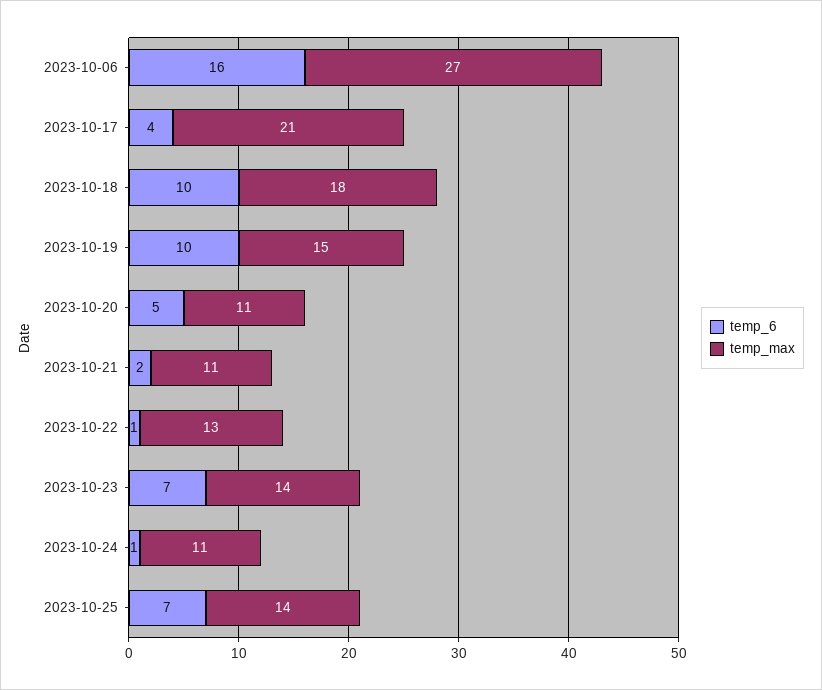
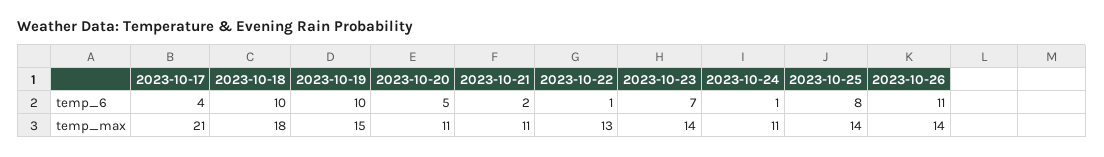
temp_6, 2023-10-06: 16 -> none
temp_max, 2023-10-06: 27 -> none
temp_6, 2023-10-25: 7 -> 8
temp_6, 2023-10-26: none -> 11
temp_max, 2023-10-26: none -> 14

